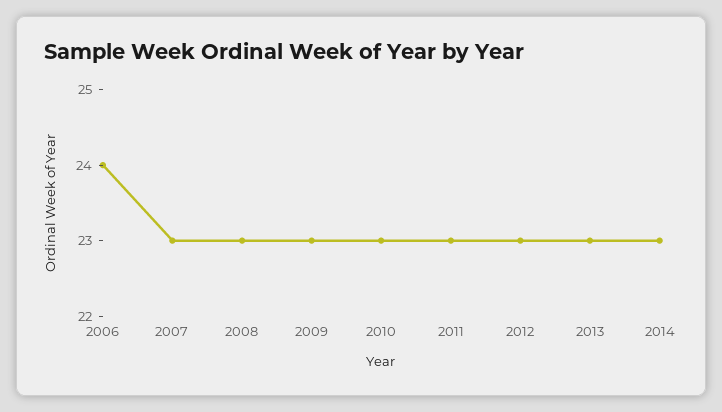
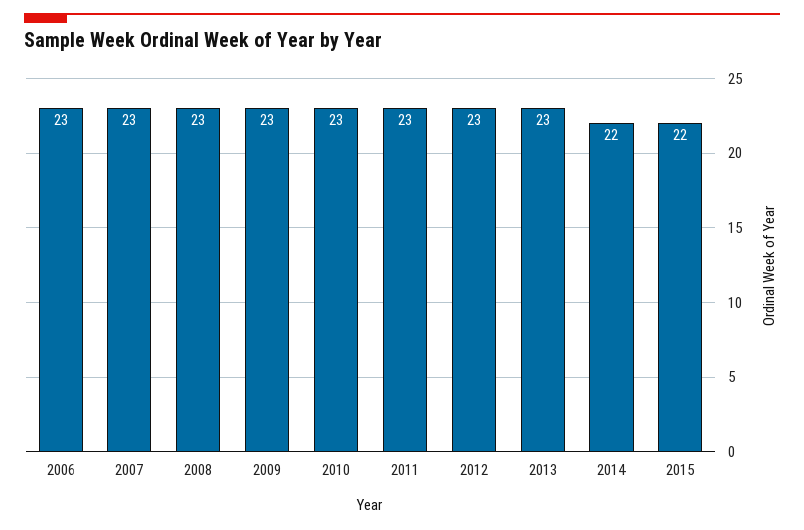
2006: 24 -> 23
2014: 23 -> 22
2015: none -> 22

